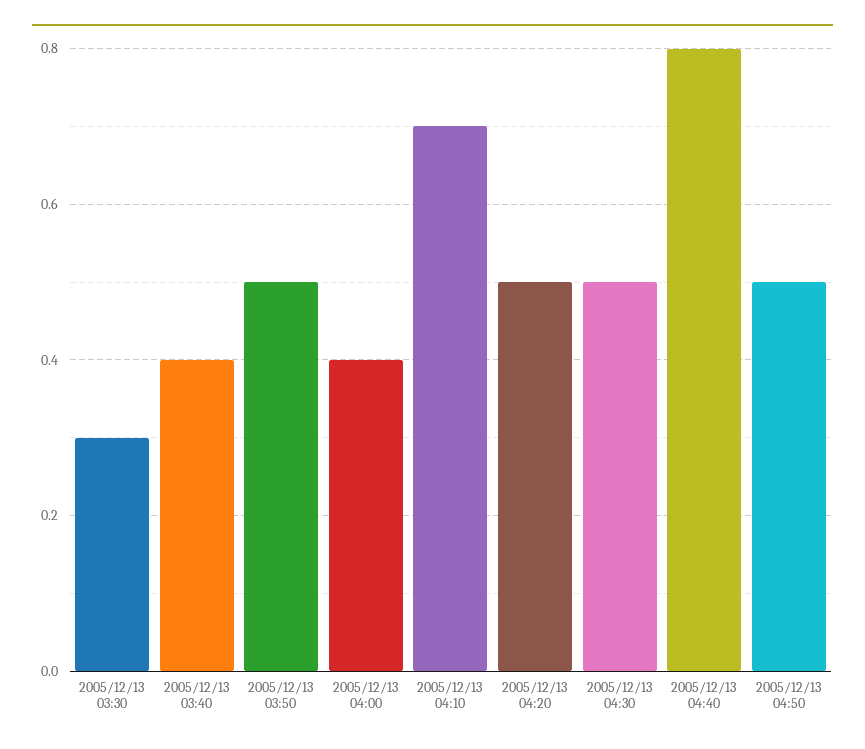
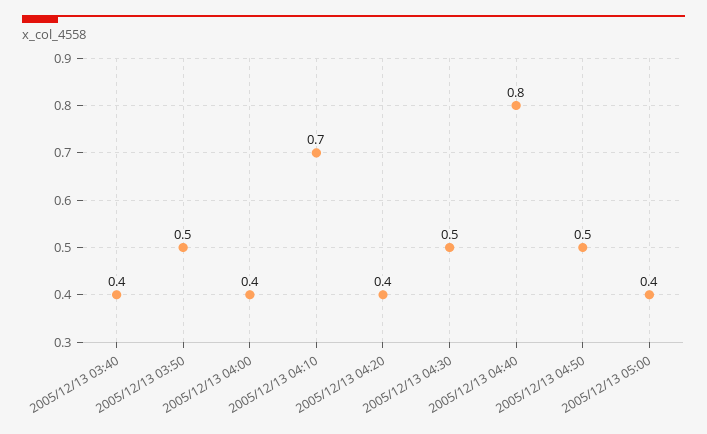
2005/12/13 03:30: 0.3 -> none
2005/12/13 04:20: 0.5 -> 0.4
2005/12/13 05:00: none -> 0.4

